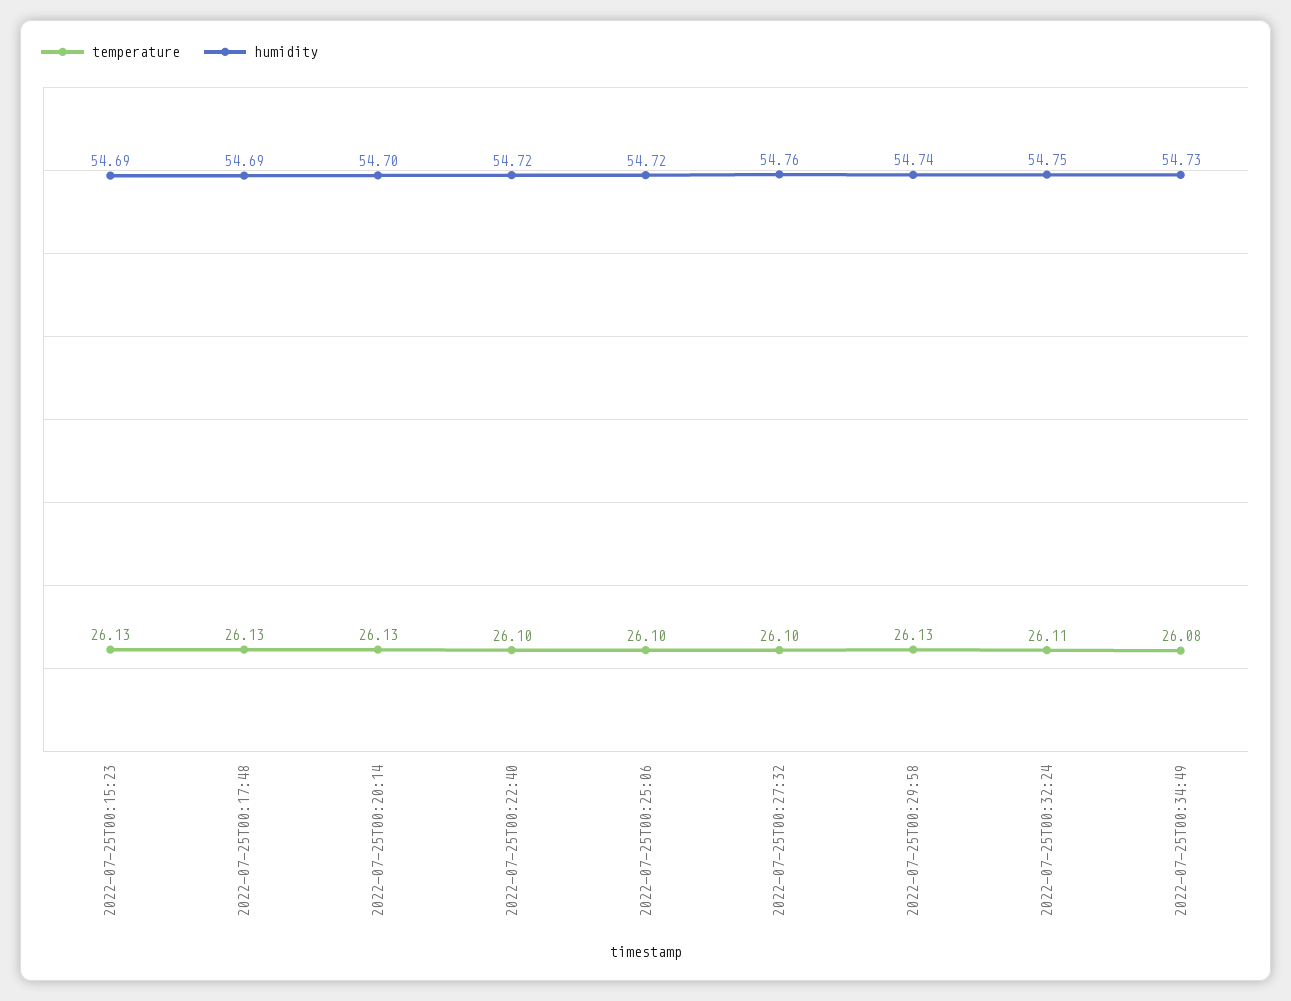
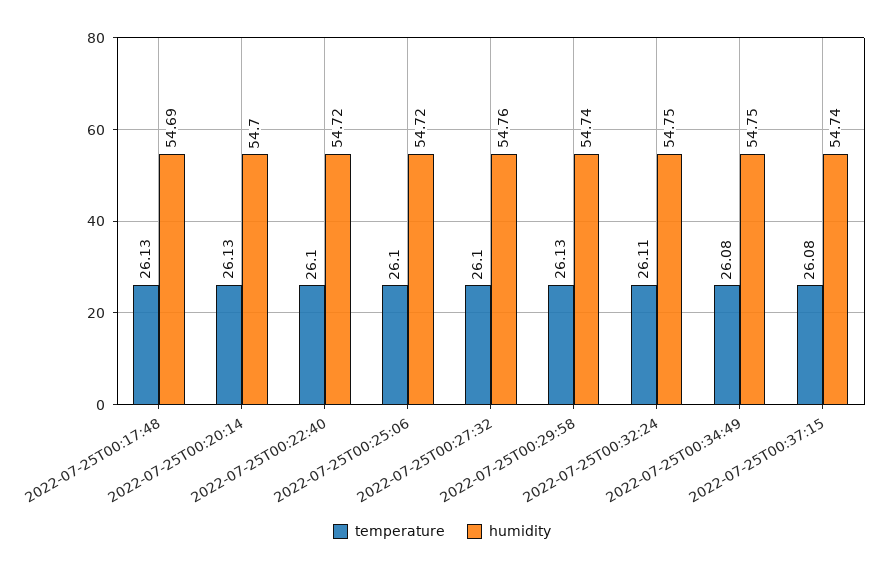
temperature, 2022-07-25T00:15:23: 26.13 -> none
humidity, 2022-07-25T00:15:23: 54.69 -> none
humidity, 2022-07-25T00:34:49: 54.73 -> 54.75
temperature, 2022-07-25T00:37:15: none -> 26.08
humidity, 2022-07-25T00:37:15: none -> 54.74

